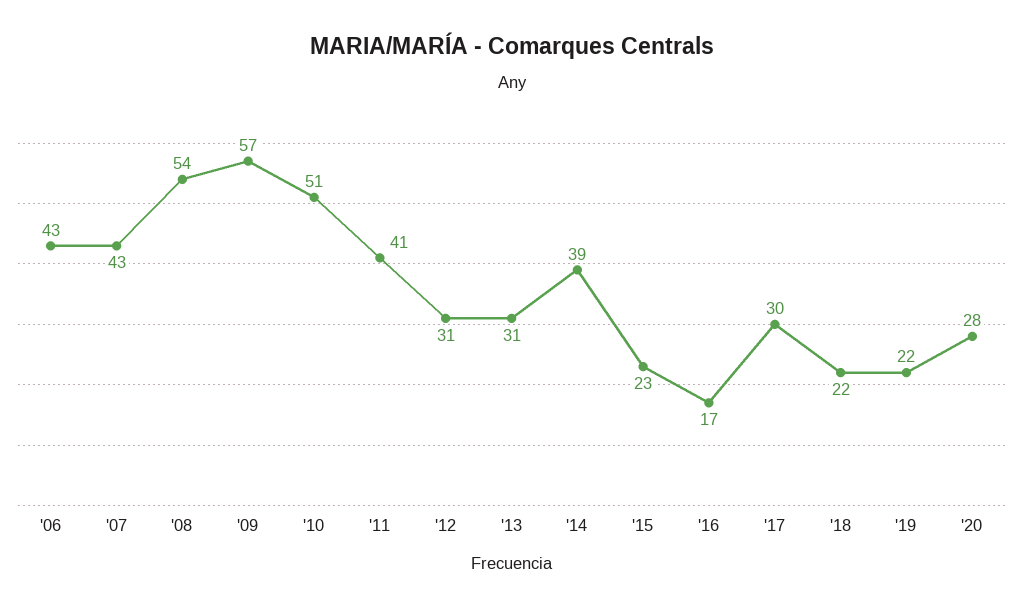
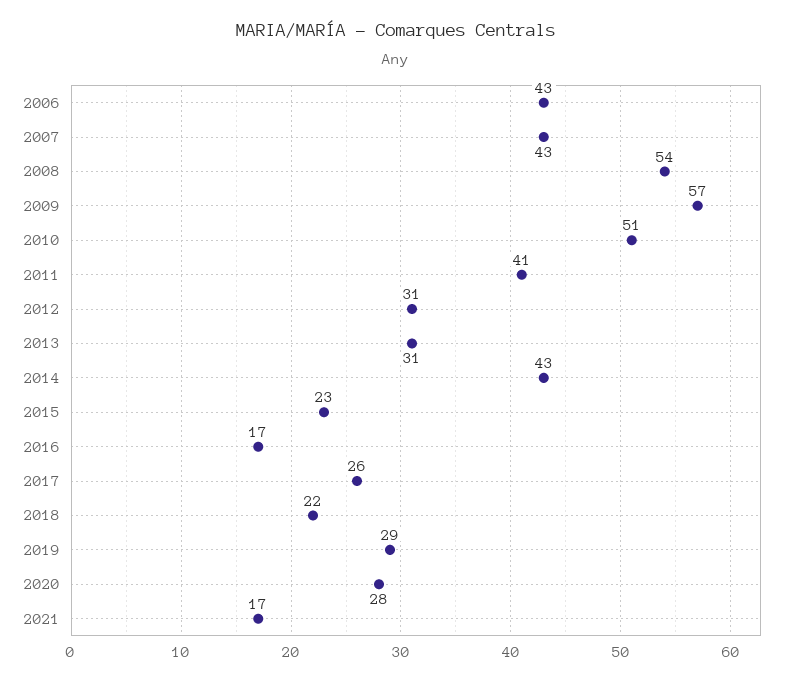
'14: 39 -> 43
'17: 30 -> 26
'19: 22 -> 29
2021: none -> 17

